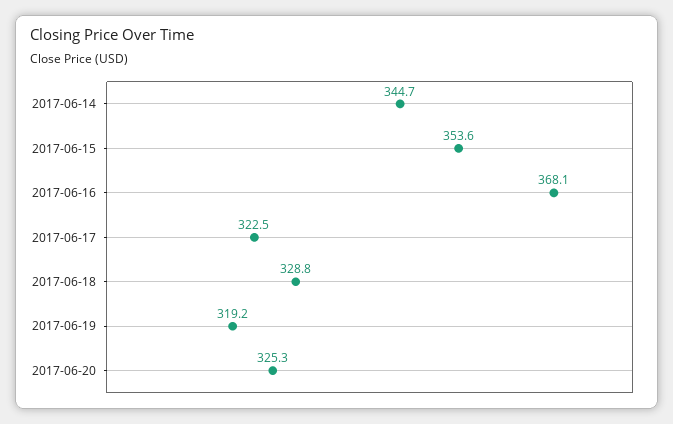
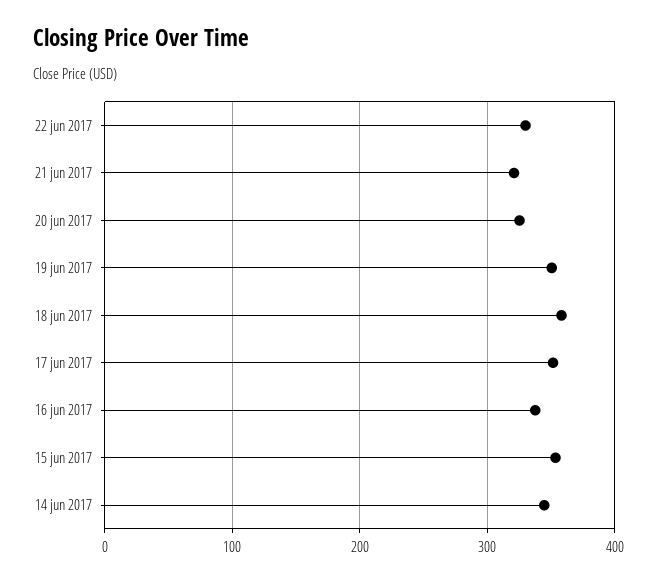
2017-06-16: 368.1 -> 340
2017-06-17: 322.5 -> 350
2017-06-18: 328.8 -> 360
2017-06-19: 319.2 -> 350
22 jun 2017: none -> 330
21 jun 2017: none -> 320

